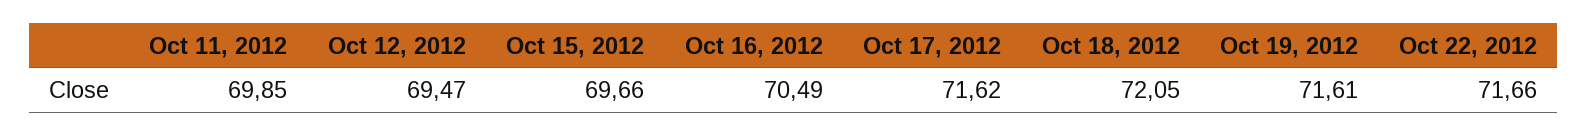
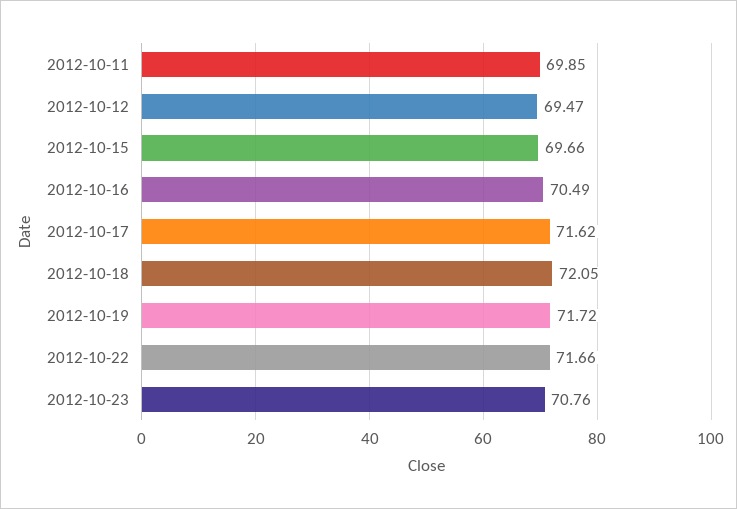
Oct 19, 2012: 71.61 -> 71.72
2012-10-23: none -> 70.76

